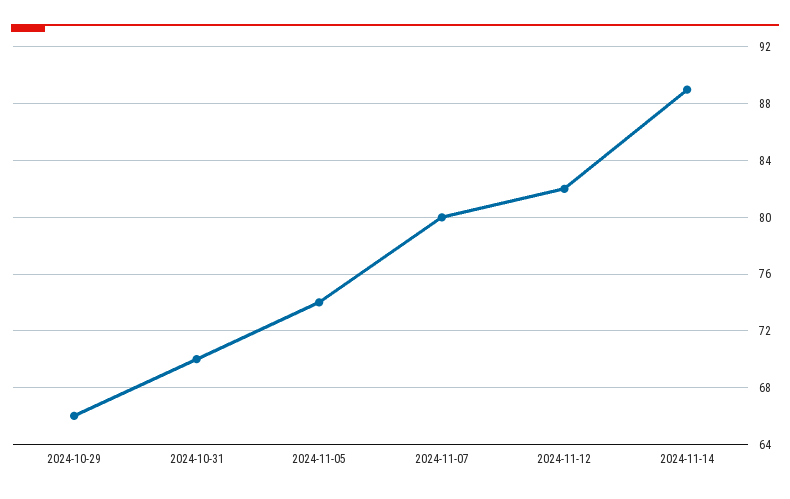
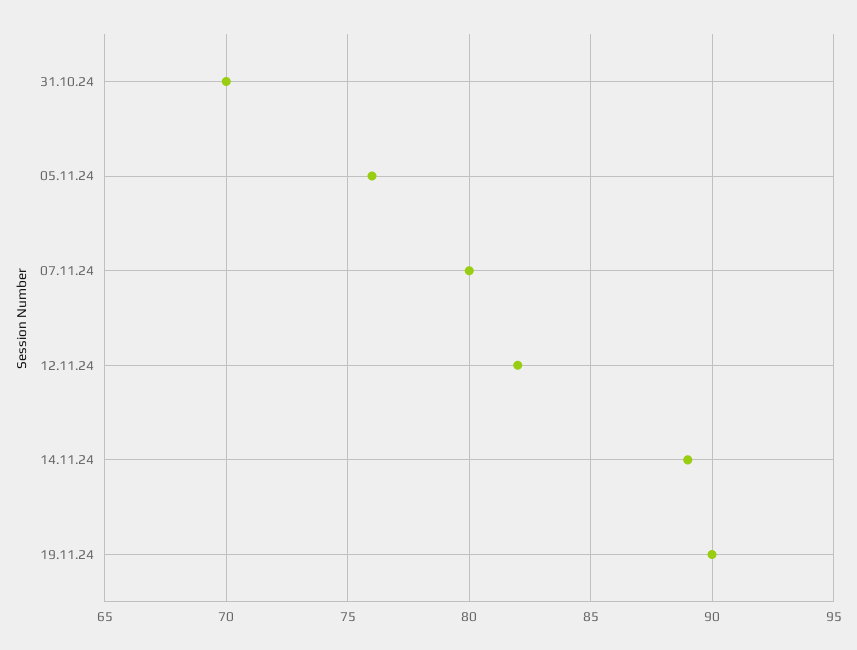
2024-10-29: 66 -> none
2024-11-05: 74 -> 76
19.11.24: none -> 90

